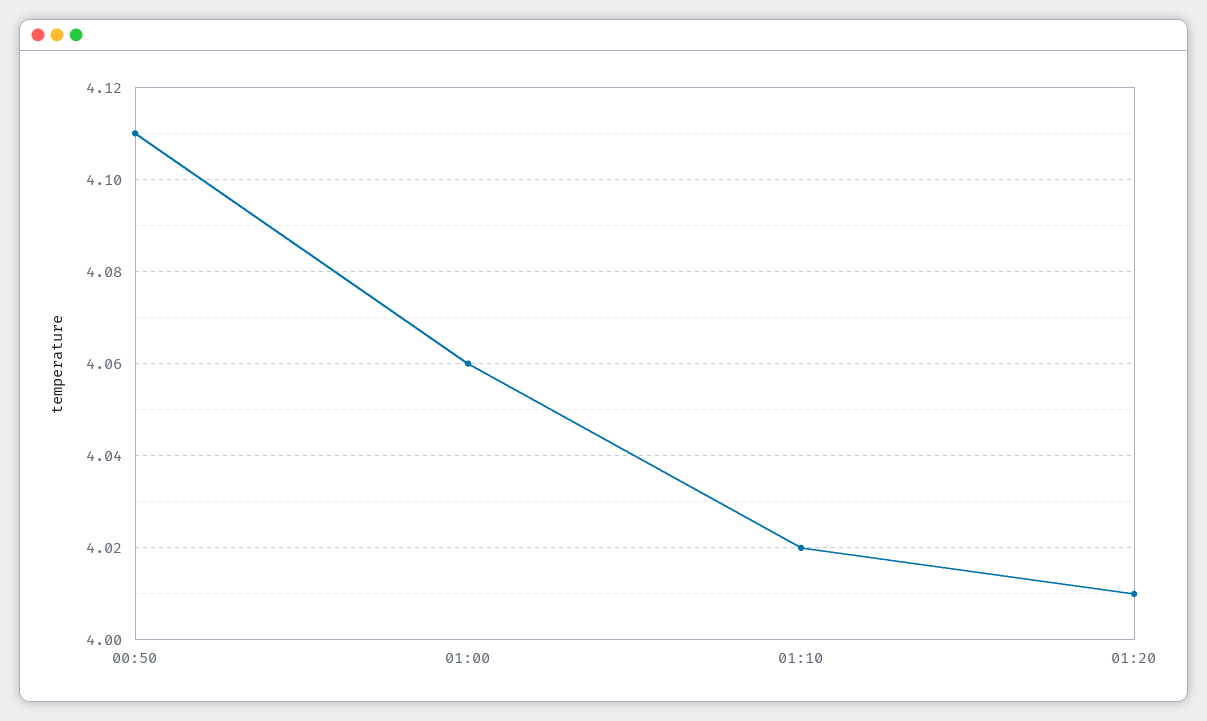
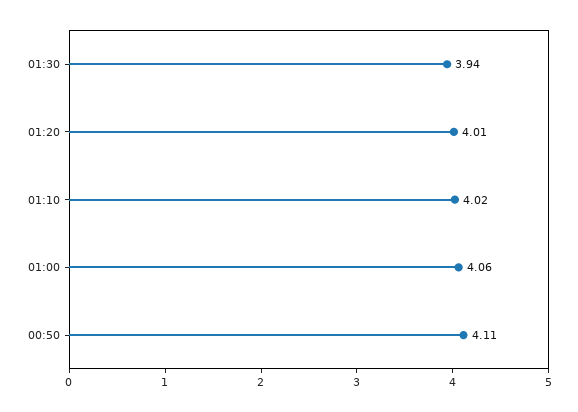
01:30: none -> 3.94

